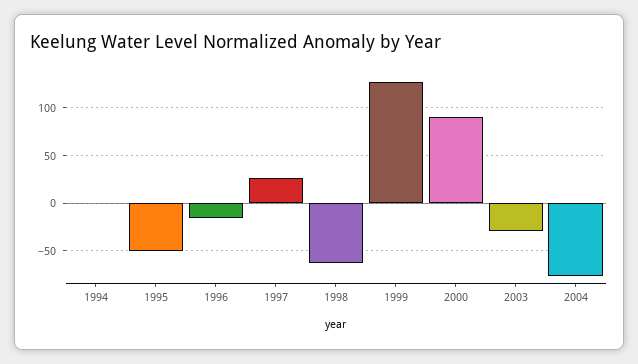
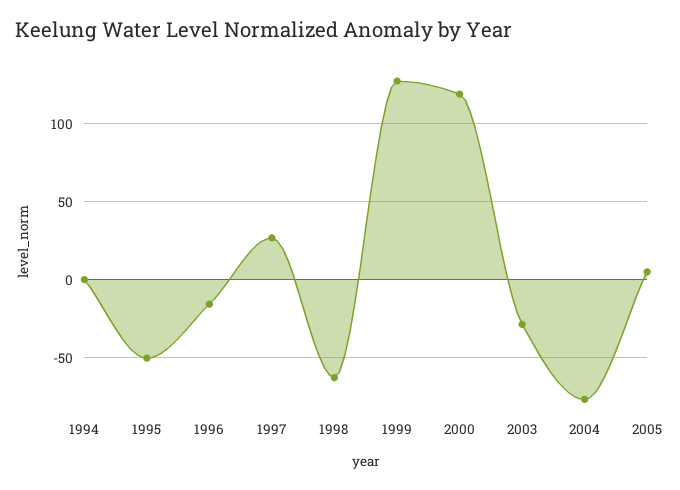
2000: 90 -> 120
2005: none -> 5

